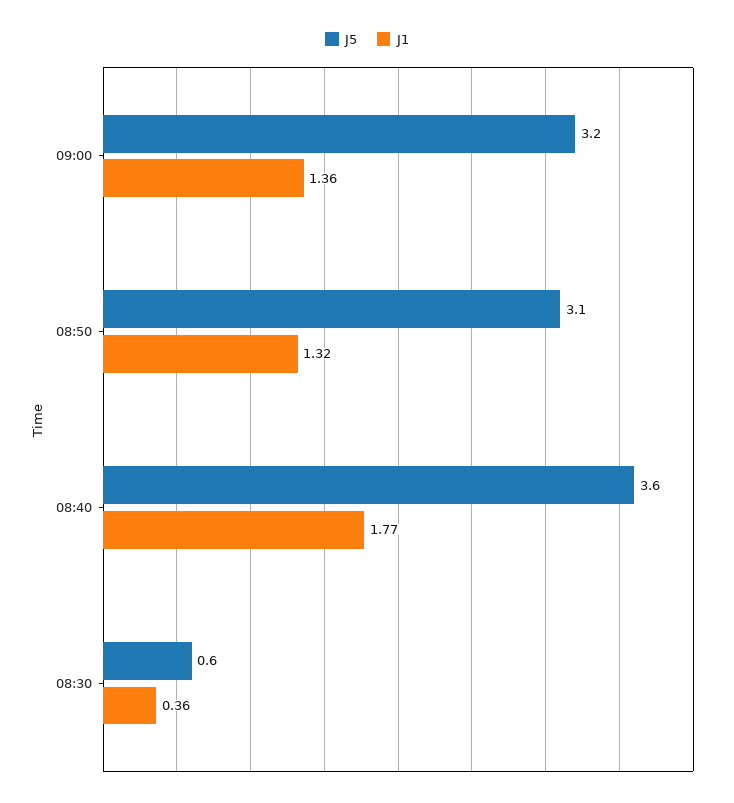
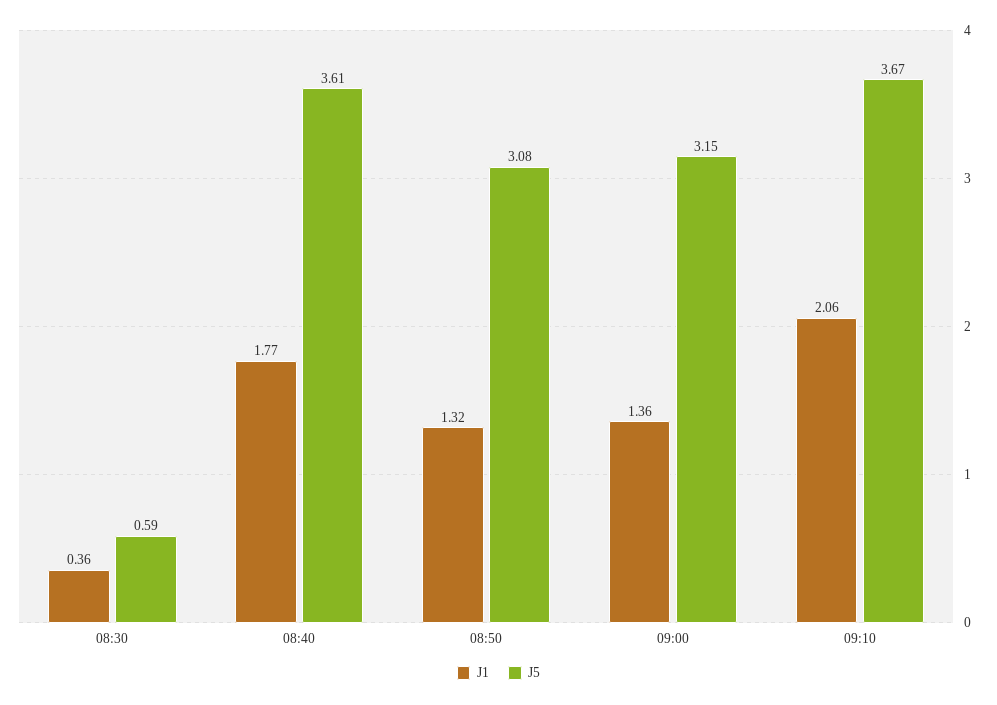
J1, 09:10: none -> 2.06
J5, 09:10: none -> 3.67

